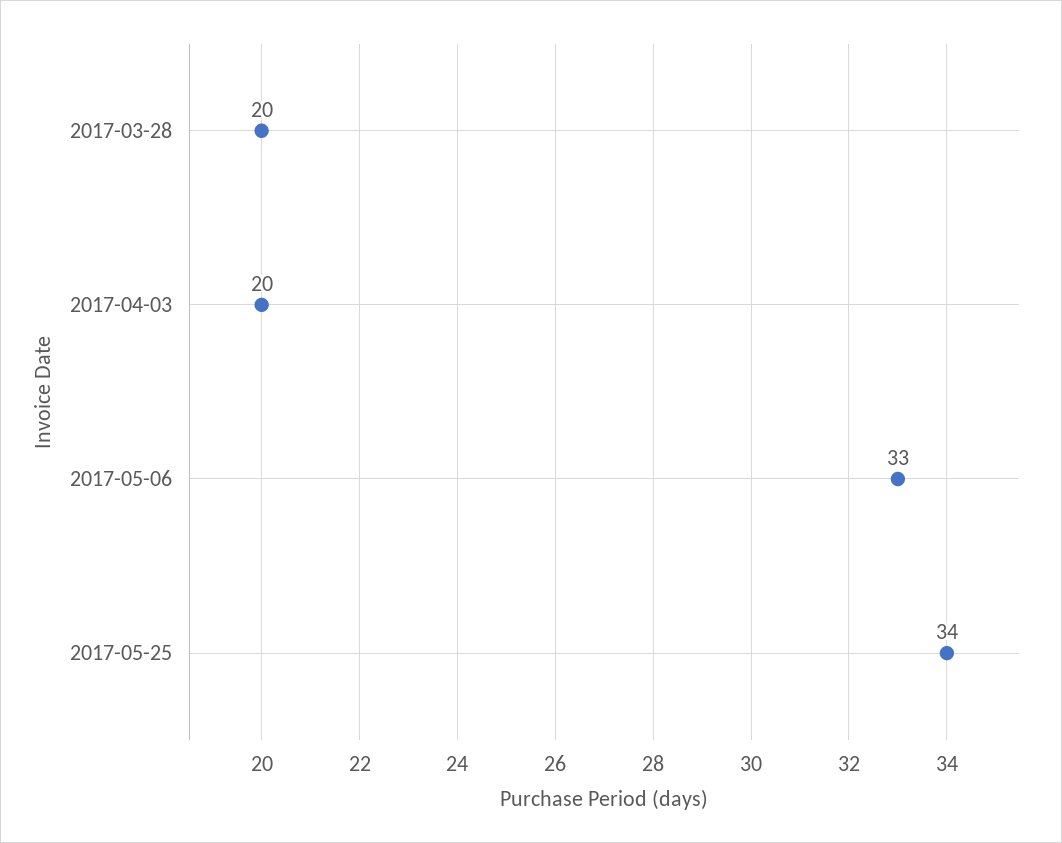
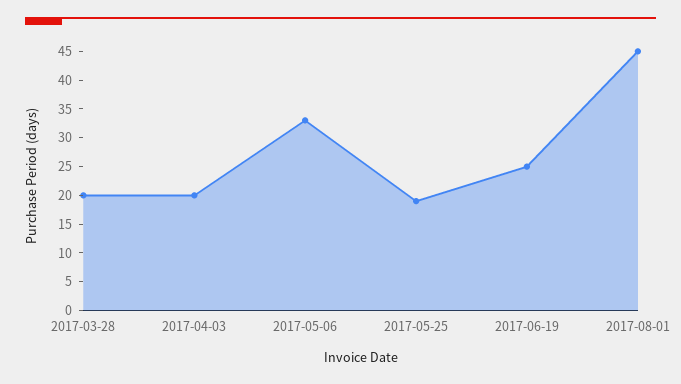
2017-05-25: 34 -> 20
2017-06-19: none -> 25
2017-08-01: none -> 45

